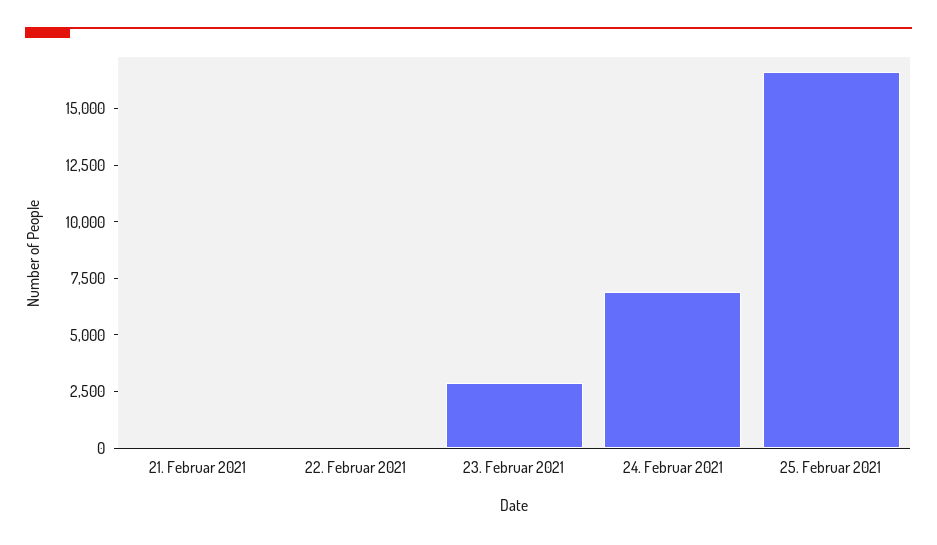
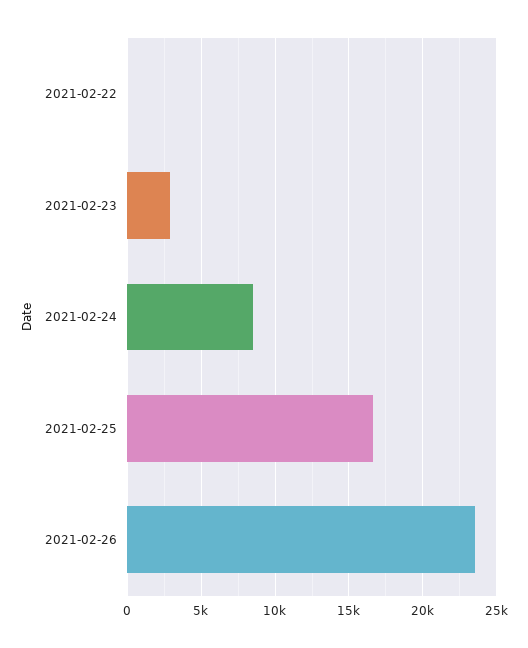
21. Februar 2021: 0 -> none
24. Februar 2021: 7000 -> 8500
2021-02-26: none -> 23500

